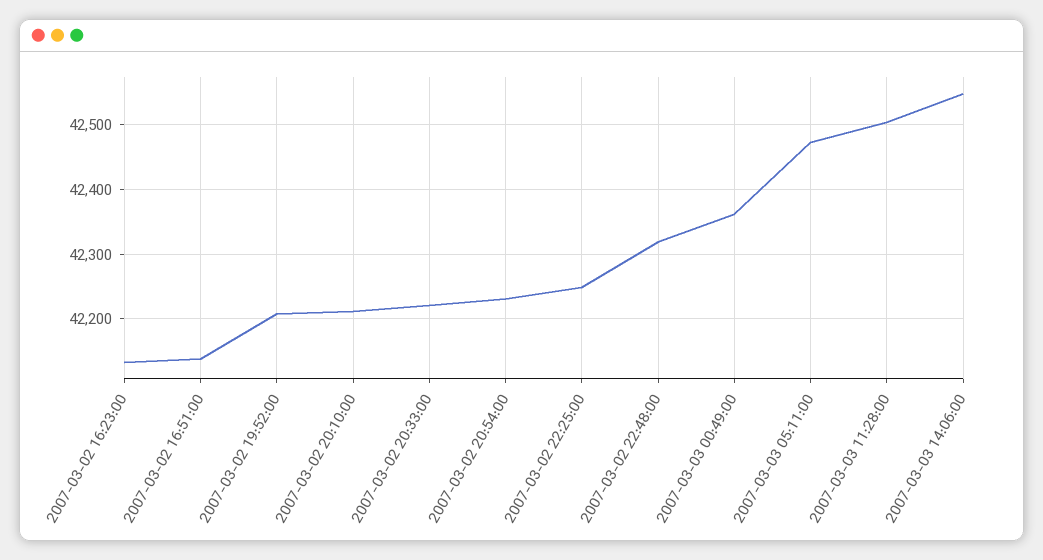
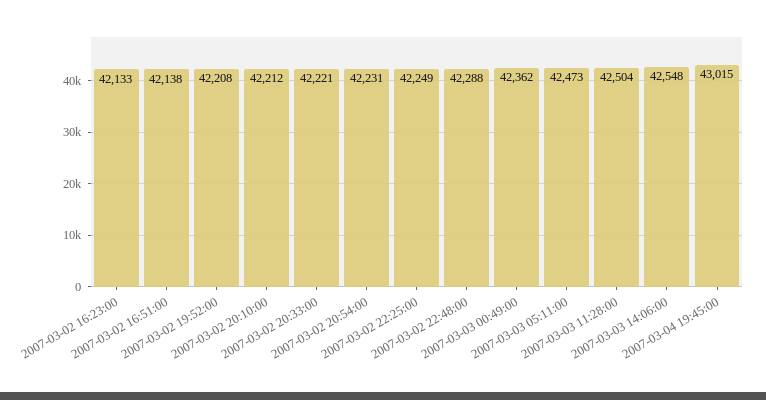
2007-03-02 22:48:00: 42320 -> 42288
2007-03-04 19:45:00: none -> 43015

